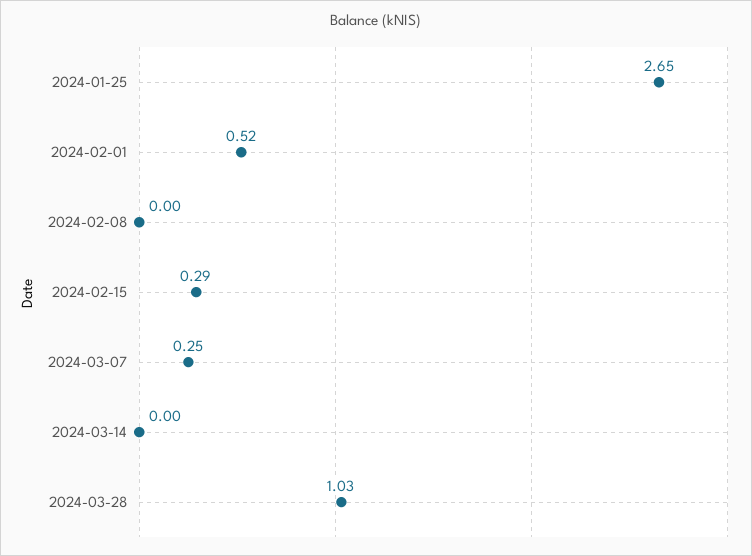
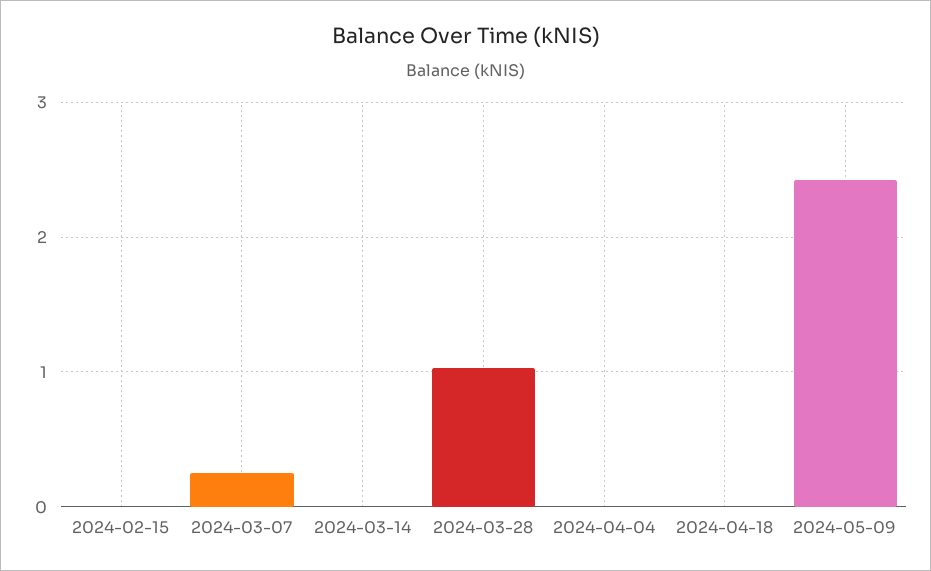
2024-01-25: 2.65 -> none
2024-02-01: 0.52 -> none
2024-02-08: 0 -> none
2024-02-15: 0.29 -> 0
2024-04-04: none -> 0
2024-04-18: none -> 0
2024-05-09: none -> 2.4

